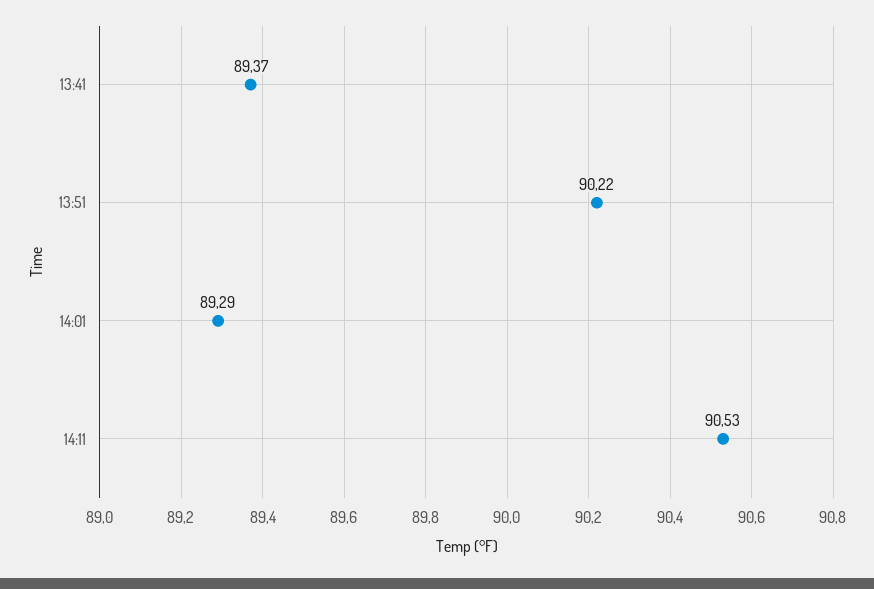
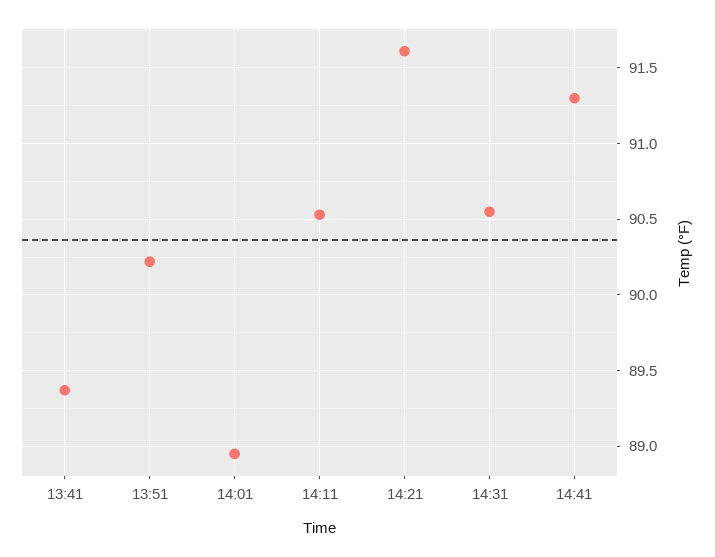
14:01: 89.29 -> 88.95
14:21: none -> 91.6
14:31: none -> 90.55
14:41: none -> 91.3

